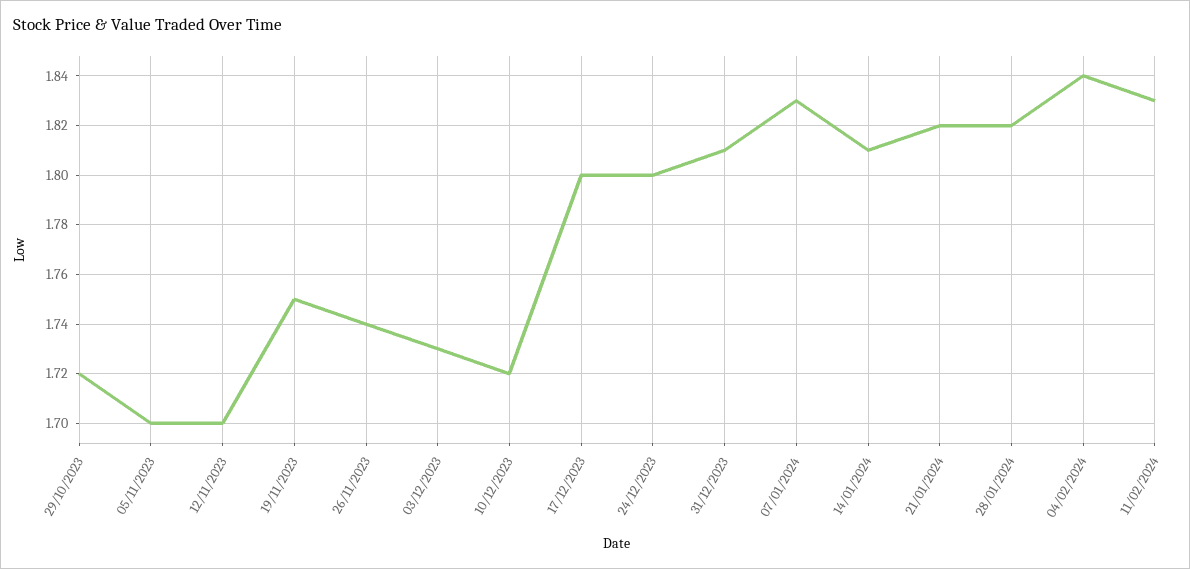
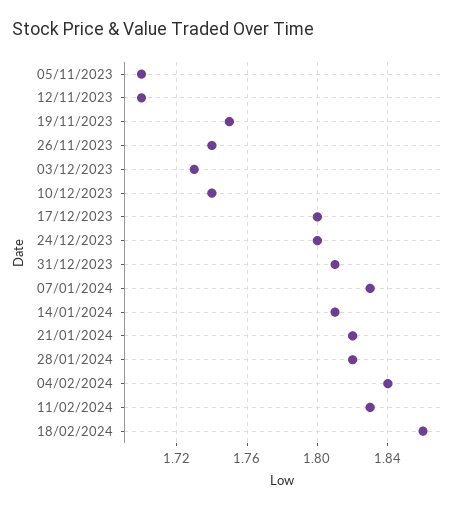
29/10/2023: 1.72 -> none
10/12/2023: 1.72 -> 1.74
18/02/2024: none -> 1.86

